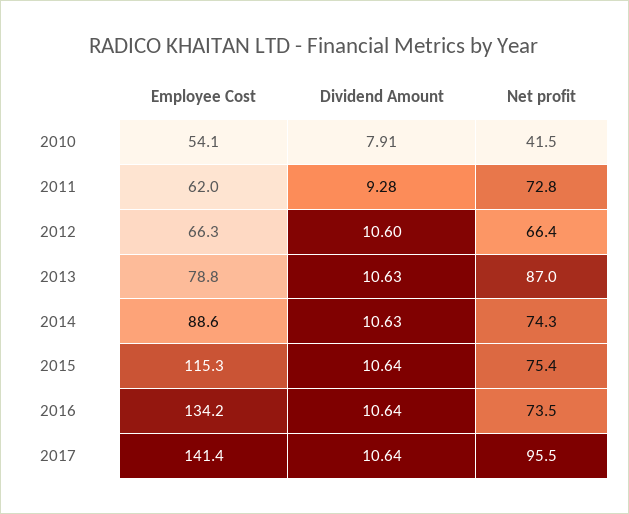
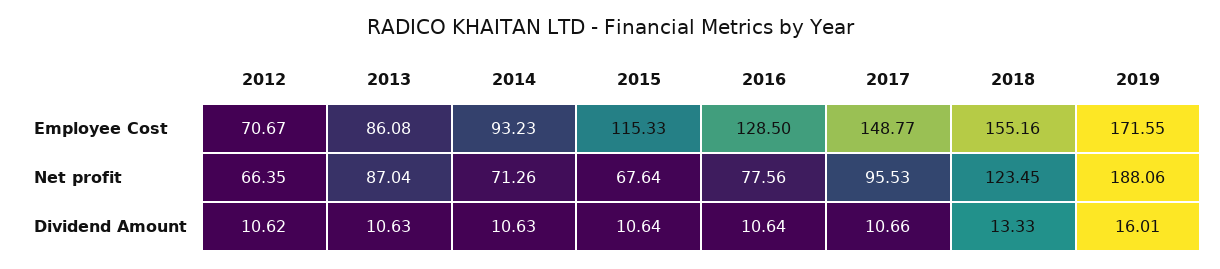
Employee Cost, 2010: 54.1 -> none
Dividend Amount, 2010: 7.91 -> none
Net profit, 2010: 41.5 -> none
Employee Cost, 2011: 62 -> none
Dividend Amount, 2011: 9.28 -> none
Net profit, 2011: 72.8 -> none
Employee Cost, 2012: 66.3 -> 70.67
Dividend Amount, 2012: 10.6 -> 10.62
Employee Cost, 2013: 78.8 -> 86.08
Employee Cost, 2014: 88.6 -> 93.23
Net profit, 2014: 74.3 -> 71.26
Net profit, 2015: 75.4 -> 67.64
Employee Cost, 2016: 134.2 -> 128.5
Net profit, 2016: 73.5 -> 77.56
Employee Cost, 2017: 141.4 -> 148.77
Dividend Amount, 2017: 10.64 -> 10.66
Employee Cost, 2018: none -> 155.16
Employee Cost, 2019: none -> 171.55
Net profit, 2018: none -> 123.45
Net profit, 2019: none -> 188.06
Dividend Amount, 2018: none -> 13.33
Dividend Amount, 2019: none -> 16.01

